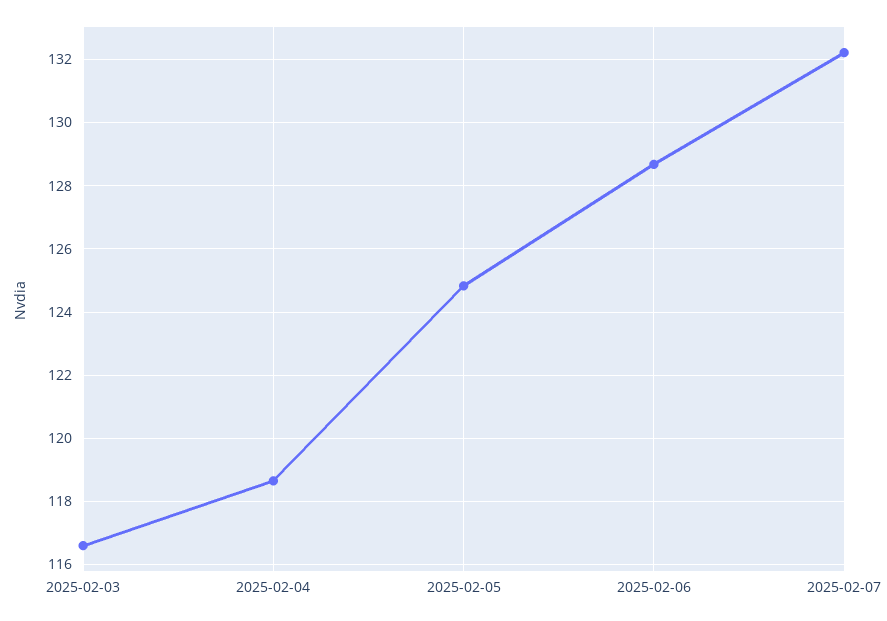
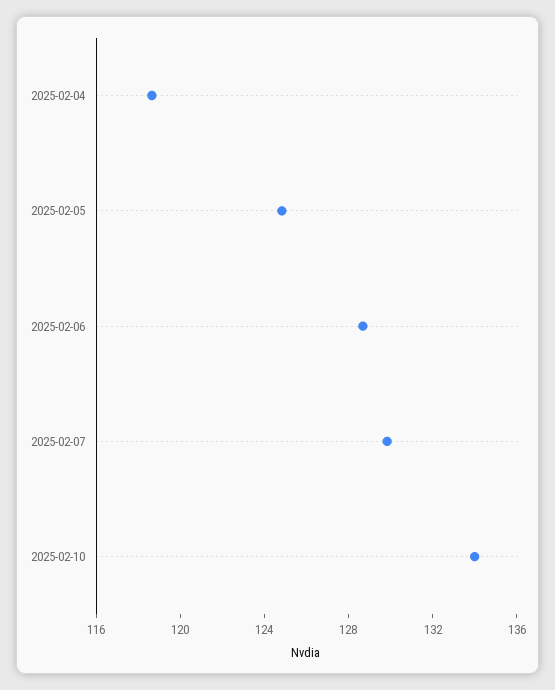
2025-02-03: 116.6 -> none
2025-02-07: 132.2 -> 130
2025-02-10: none -> 134

